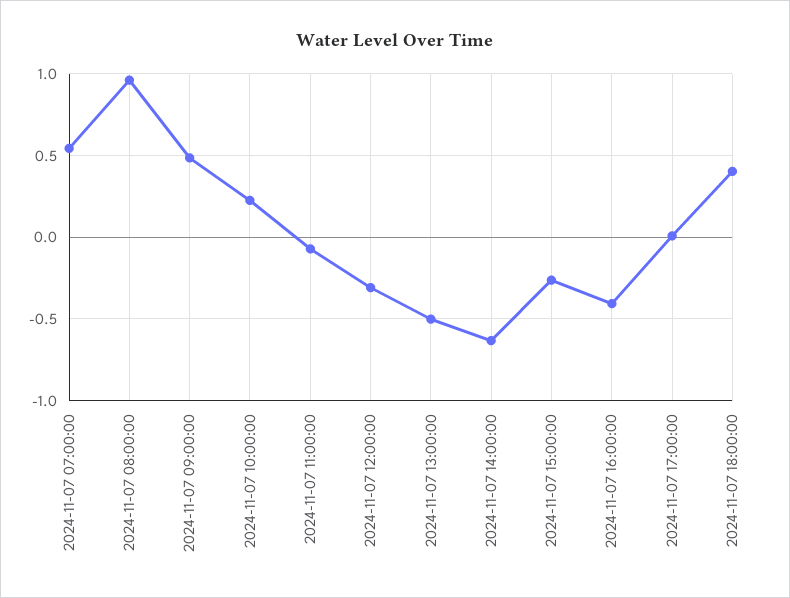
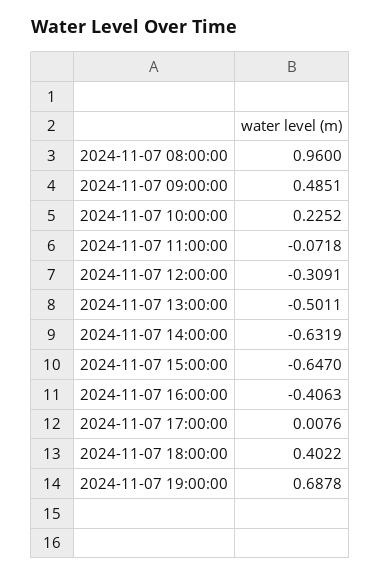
2024-11-07 07:00:00: 0.55 -> none
2024-11-07 15:00:00: -0.25 -> -0.647
2024-11-07 19:00:00: none -> 0.6878

